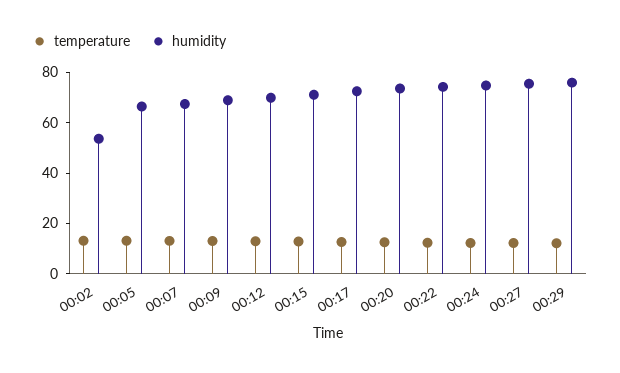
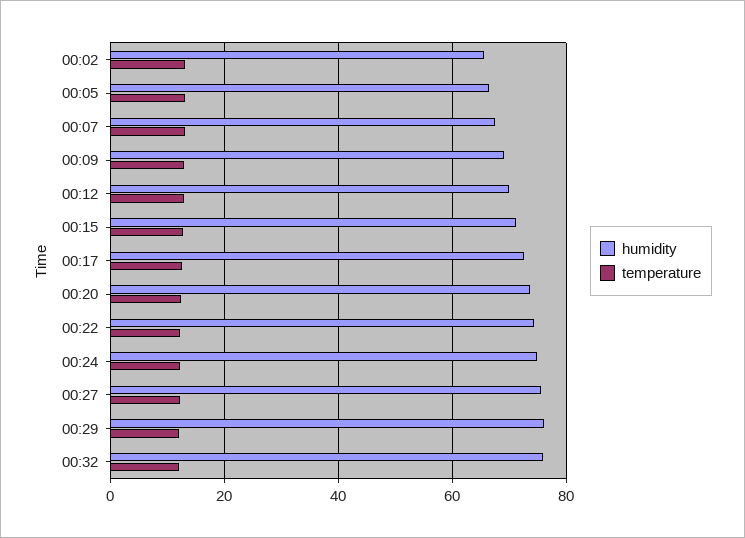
humidity, 00:02: 55 -> 66
humidity, 00:32: none -> 76
temperature, 00:32: none -> 12

